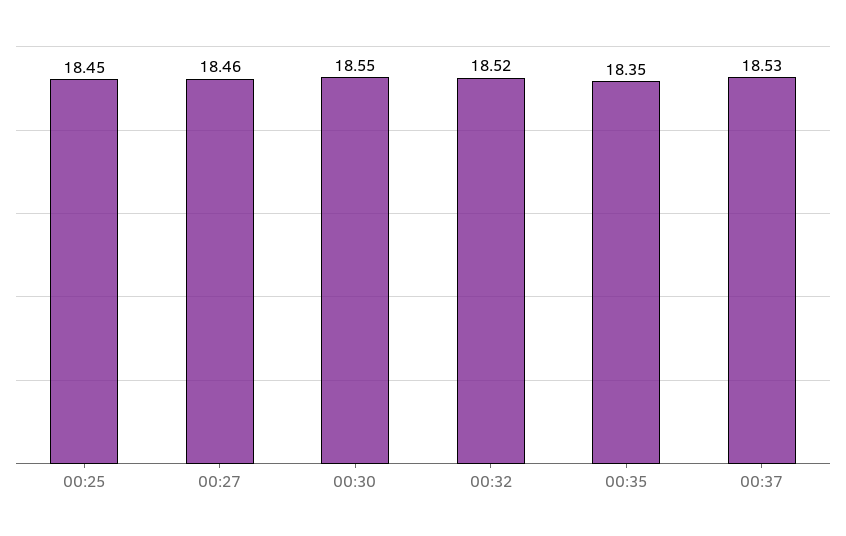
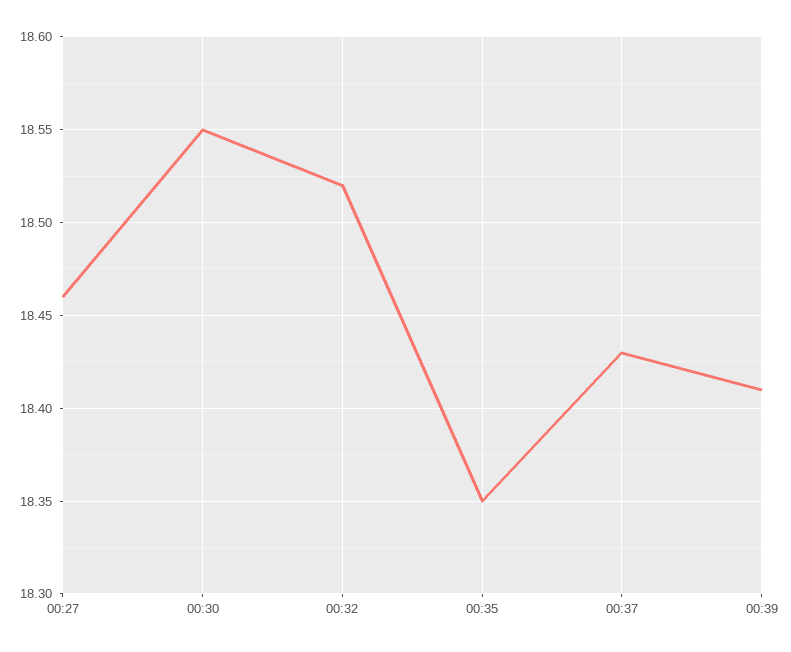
00:25: 18.45 -> none
00:37: 18.53 -> 18.43
00:39: none -> 18.41

